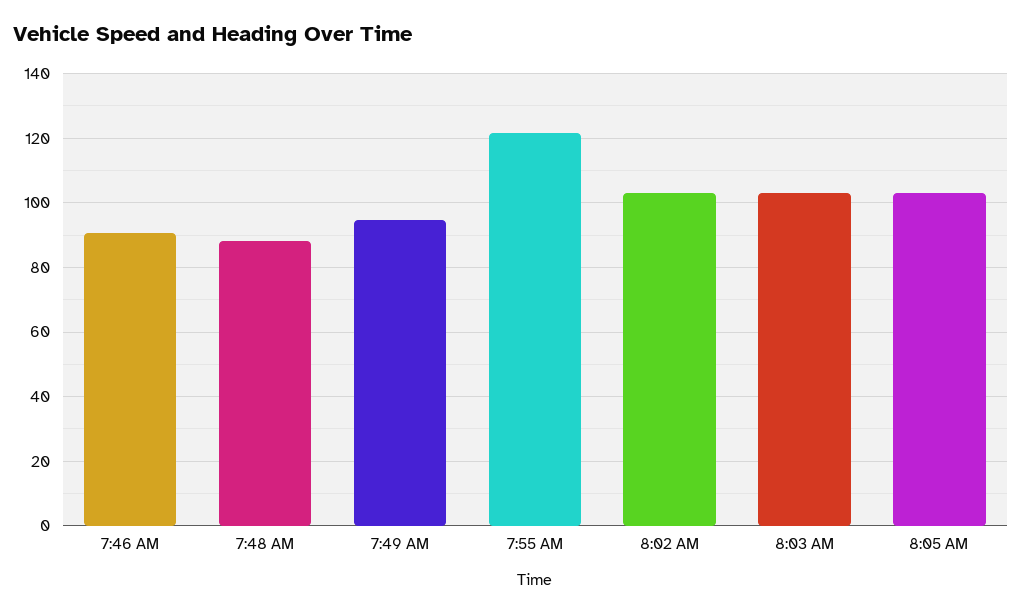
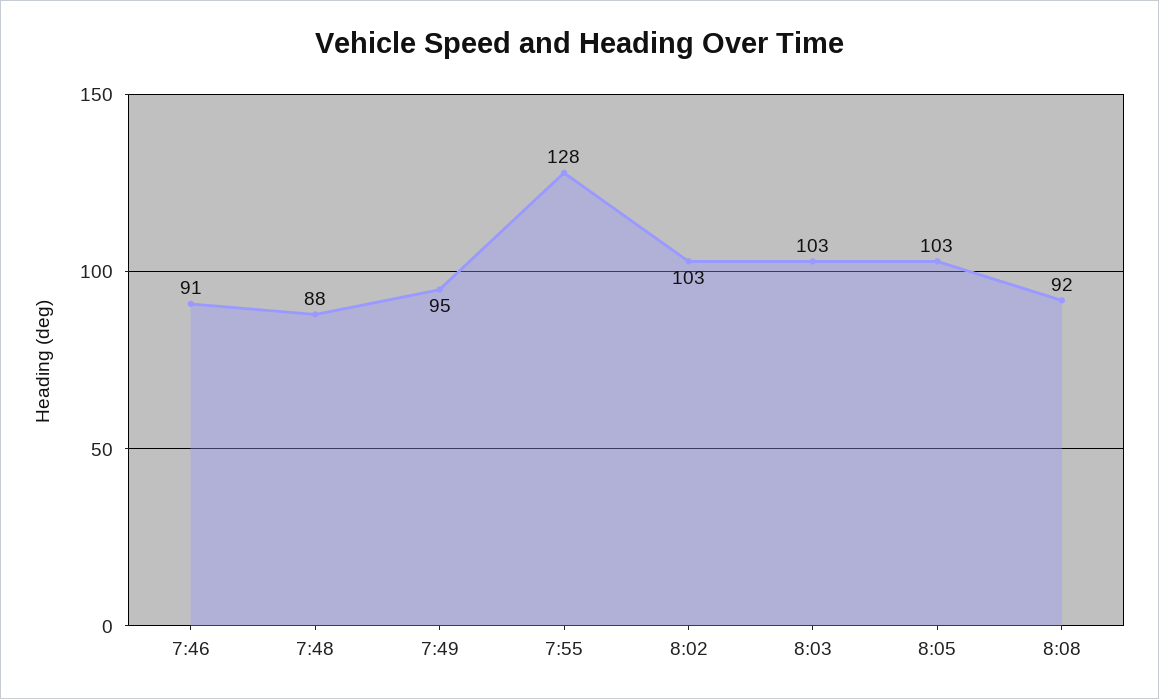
7:55 AM: 122 -> 128
8:08: none -> 92

